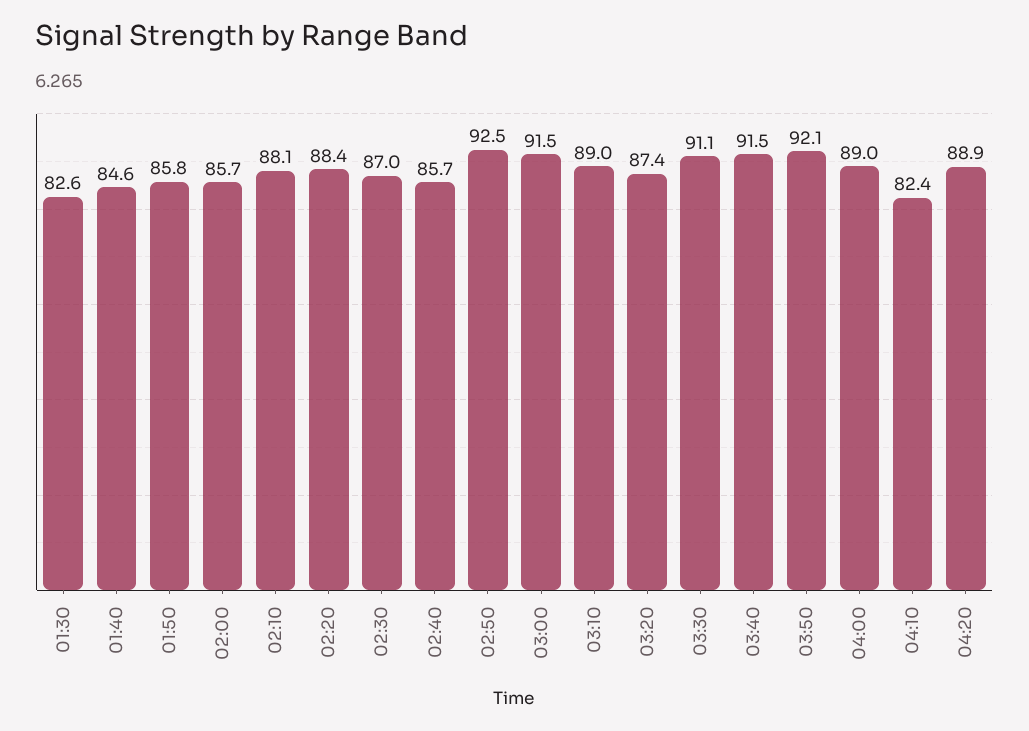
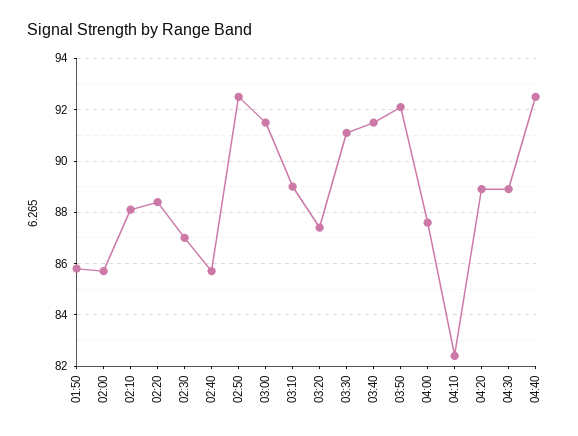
01:30: 82.6 -> none
01:40: 84.6 -> none
04:00: 89 -> 87.5
04:30: none -> 89
04:40: none -> 92.5

